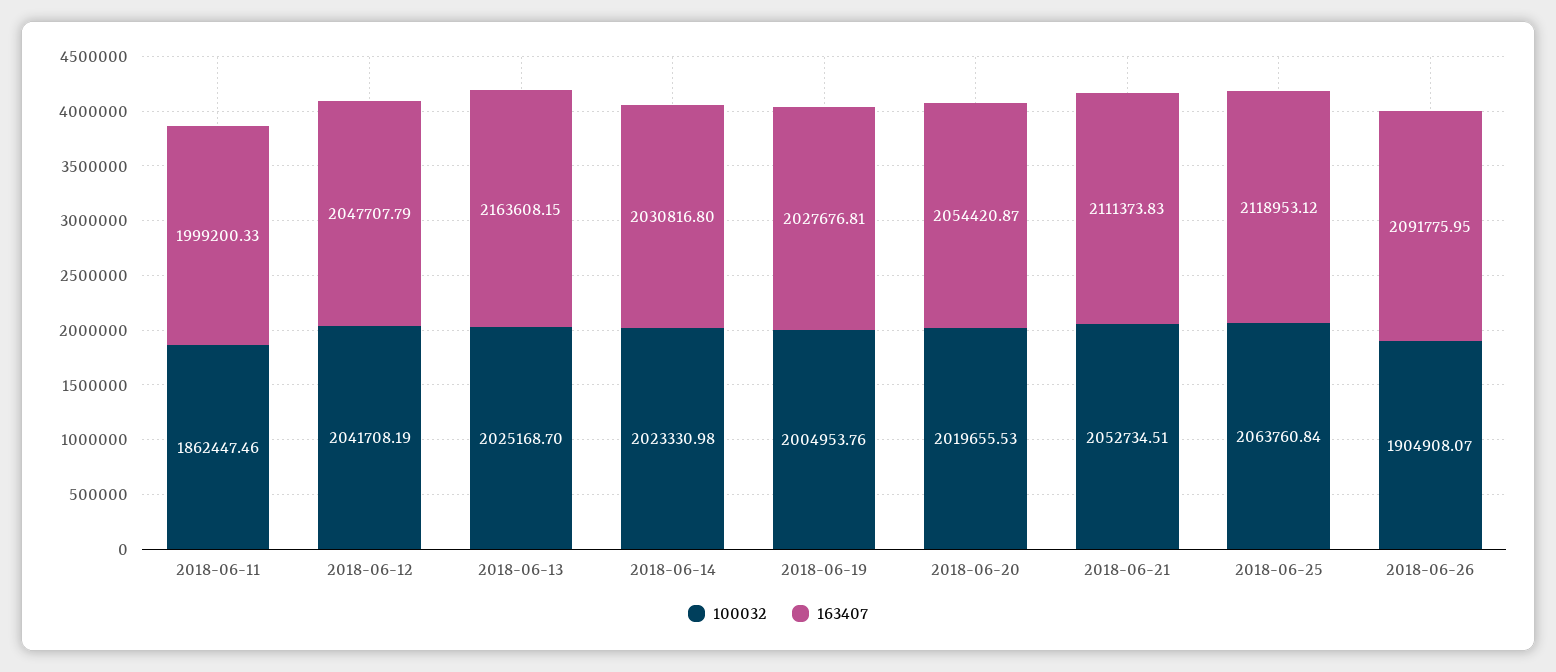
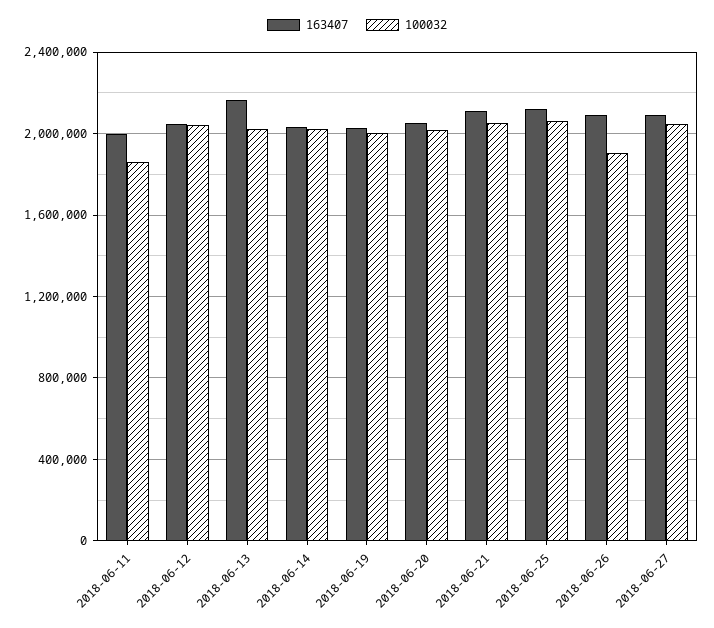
163407, 2018-06-27: none -> 2100000
100032, 2018-06-27: none -> 2050000

